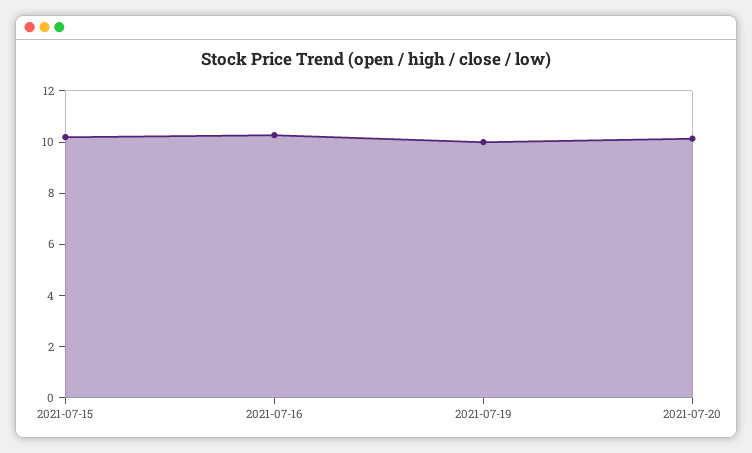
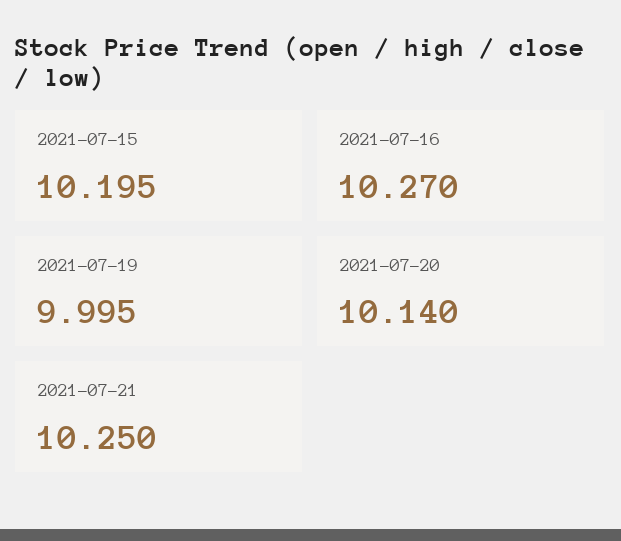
2021-07-21: none -> 10.25

